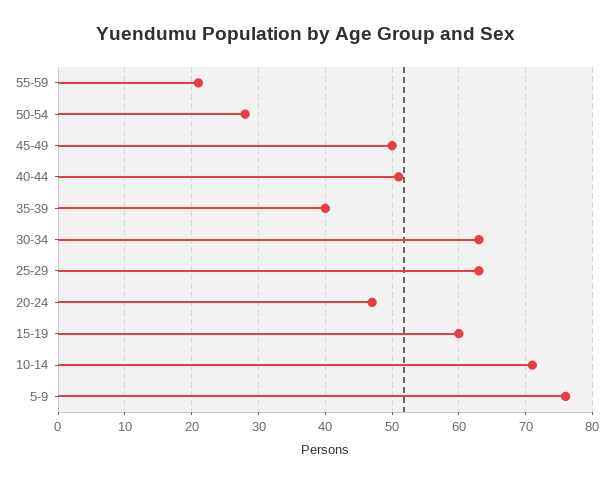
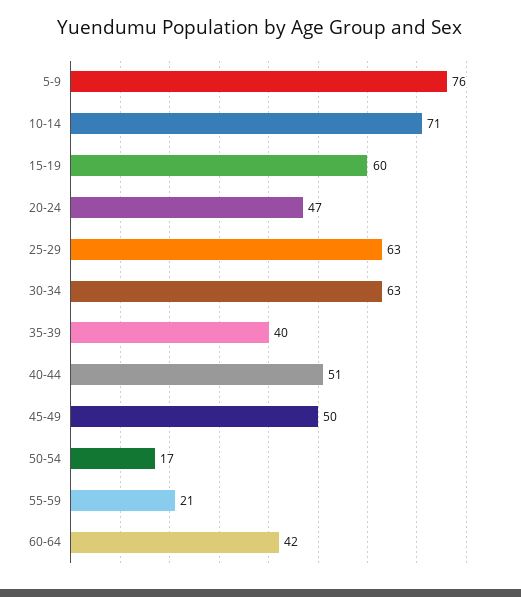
50-54: 28 -> 17
60-64: none -> 42

